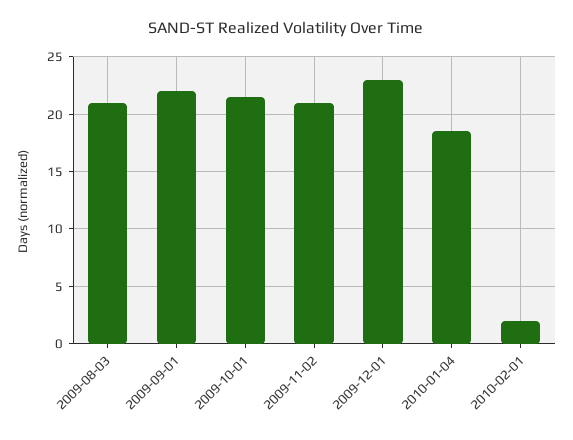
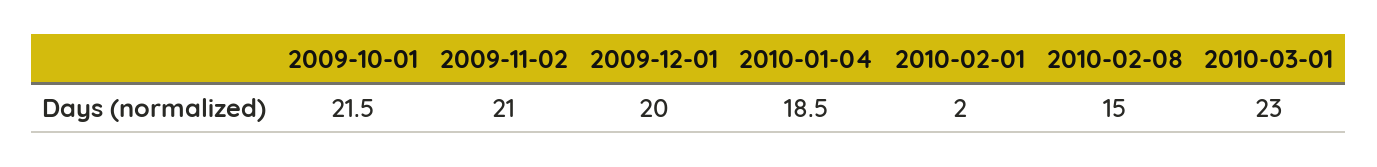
2009-08-03: 21 -> none
2009-09-01: 22 -> none
2009-12-01: 23 -> 20
2010-02-08: none -> 15
2010-03-01: none -> 23

